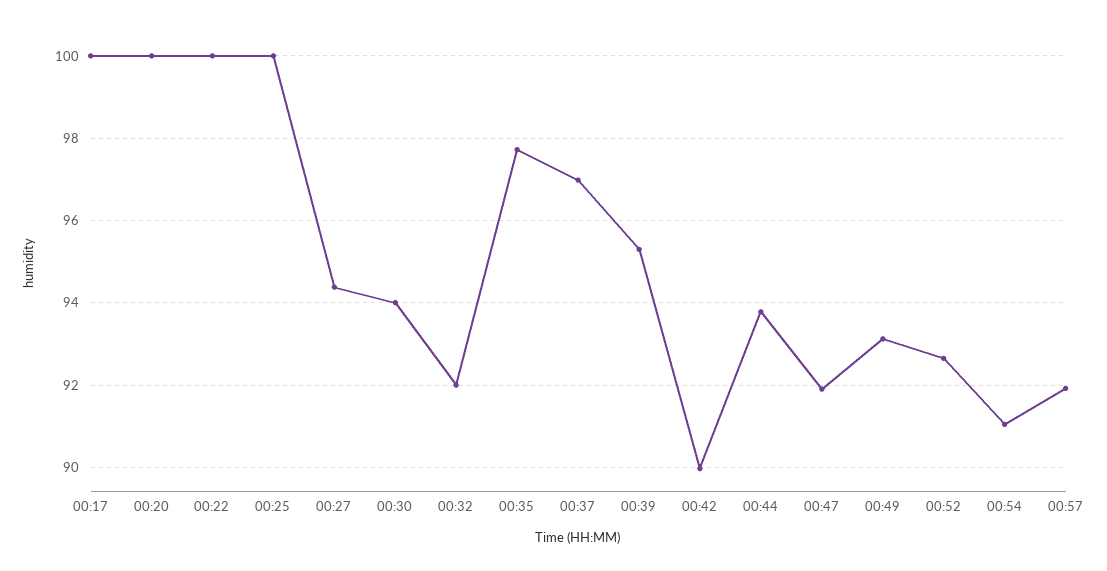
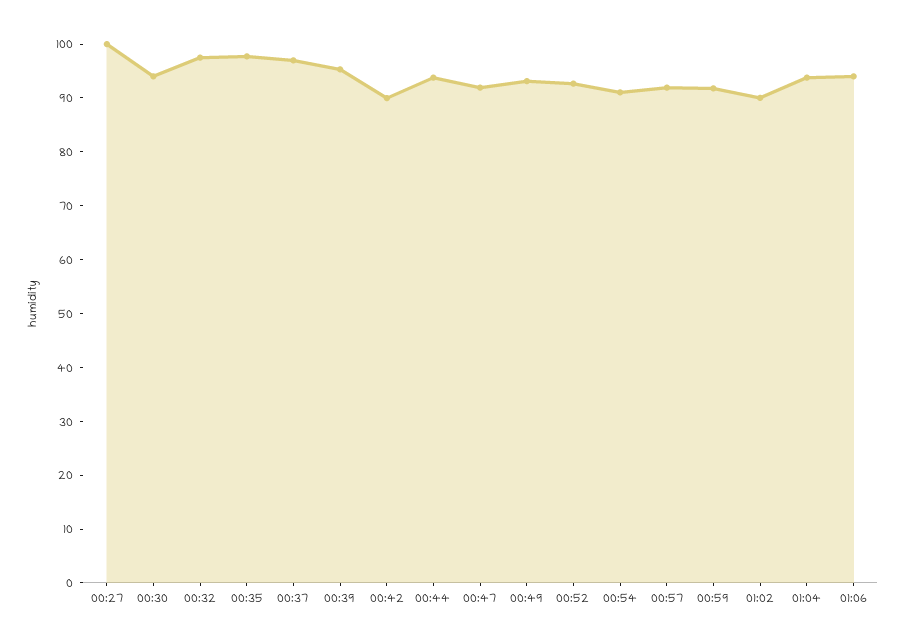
00:17: 100 -> none
00:20: 100 -> none
00:22: 100 -> none
00:25: 100 -> none
00:27: 94.4 -> 100
00:32: 92 -> 98
00:59: none -> 92
01:02: none -> 90
01:04: none -> 94
01:06: none -> 94

